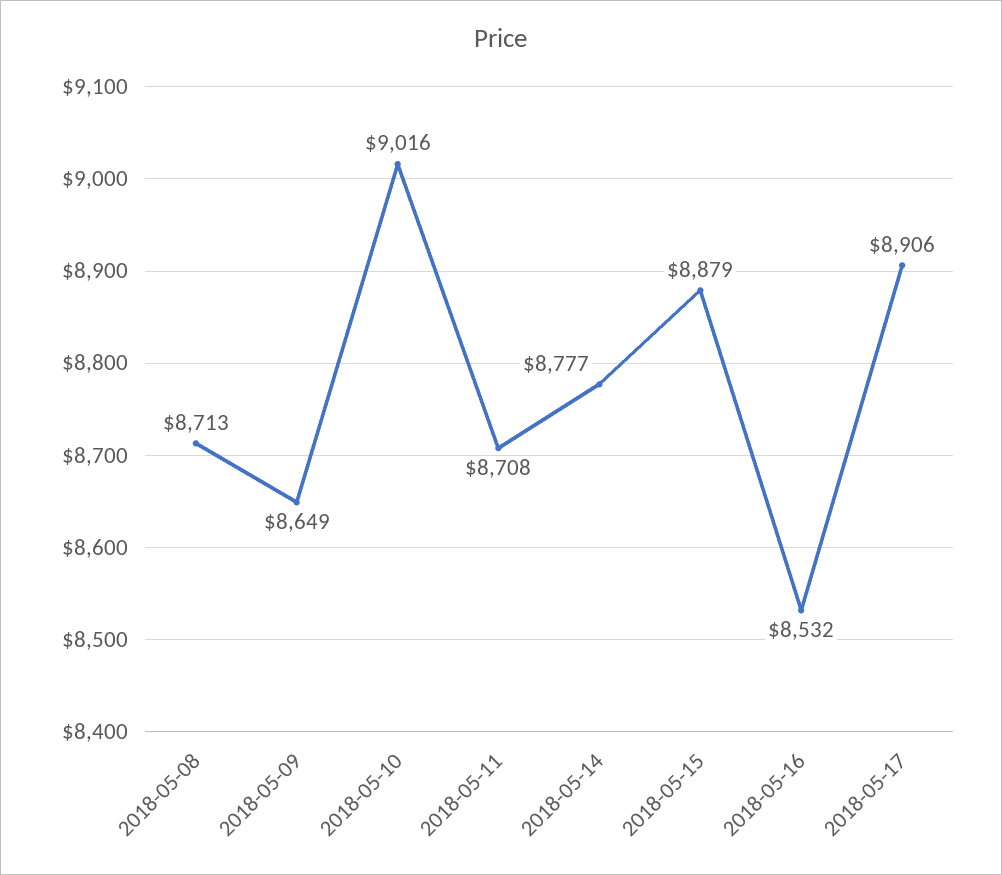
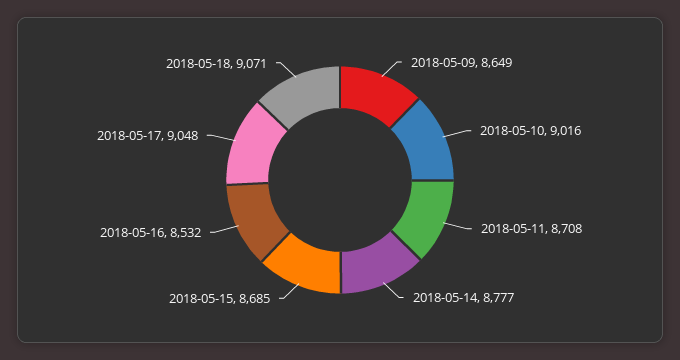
2018-05-08: 8713 -> none
2018-05-15: 8879 -> 8685
2018-05-17: 8906 -> 9048
2018-05-18: none -> 9071

